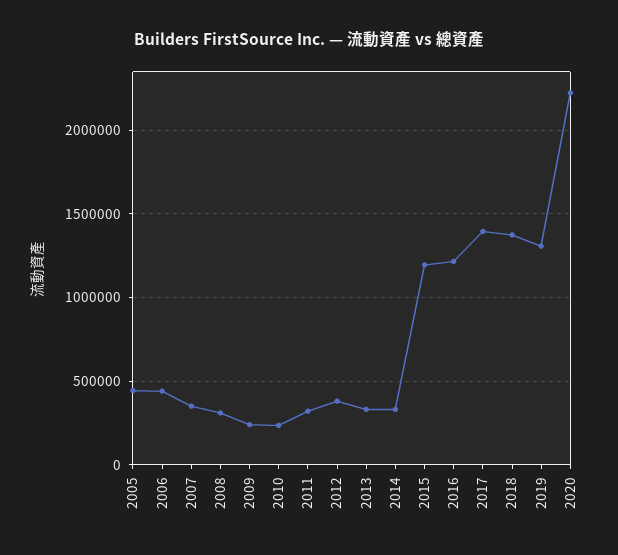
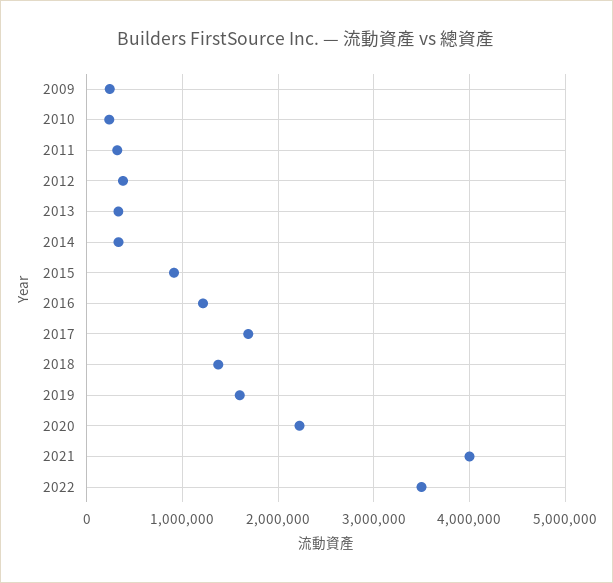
2005: 450000 -> none
2006: 450000 -> none
2007: 350000 -> none
2008: 300000 -> none
2015: 1200000 -> 900000
2017: 1400000 -> 1700000
2019: 1300000 -> 1600000
2021: none -> 4000000
2022: none -> 3500000

